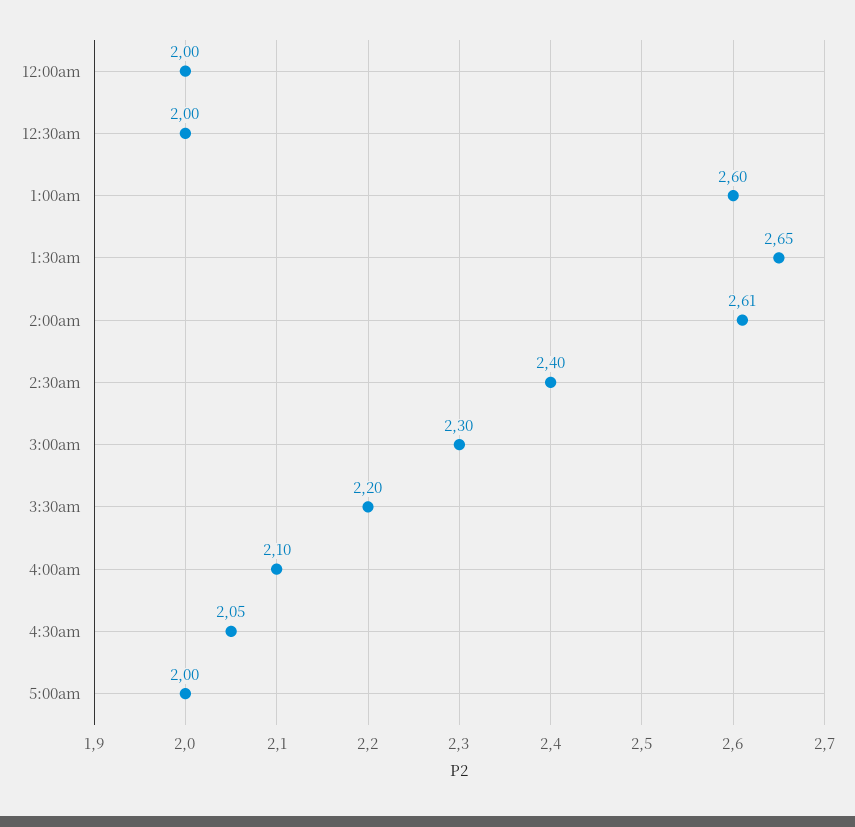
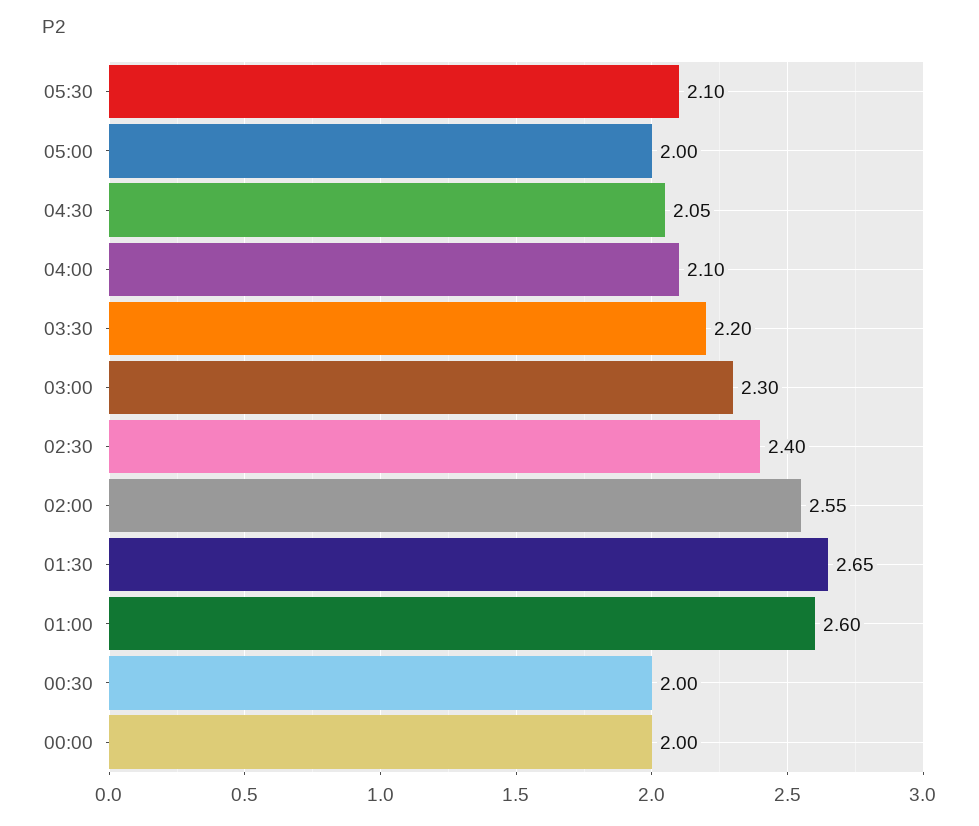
2:00am: 2.61 -> 2.55
05:30: none -> 2.1

